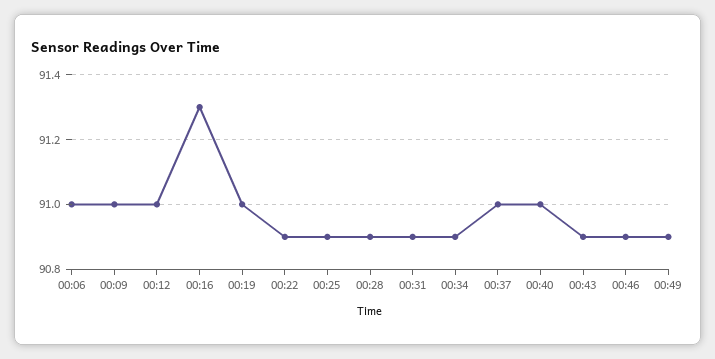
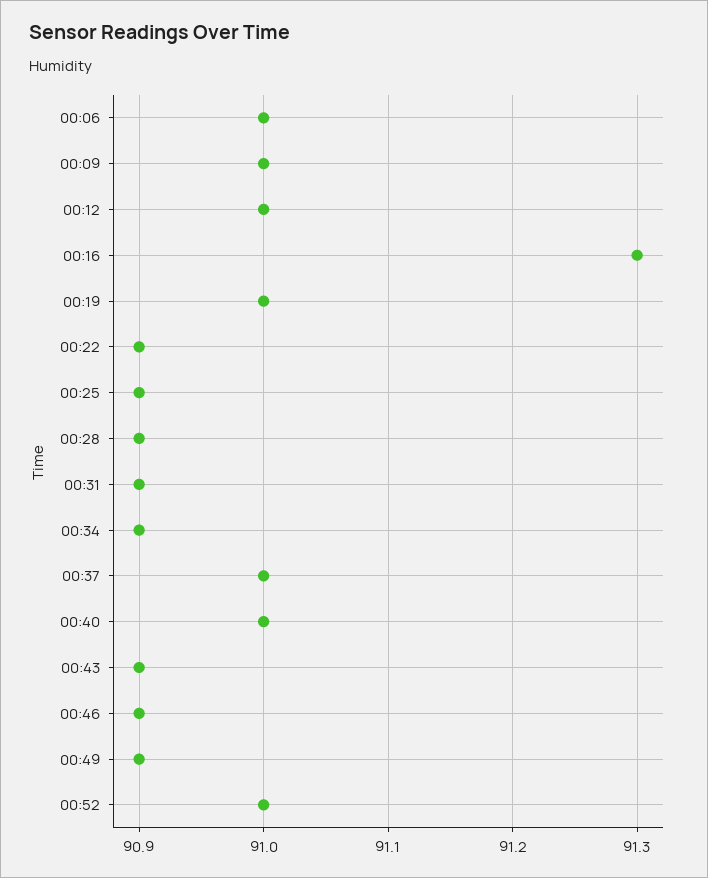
00:52: none -> 91

